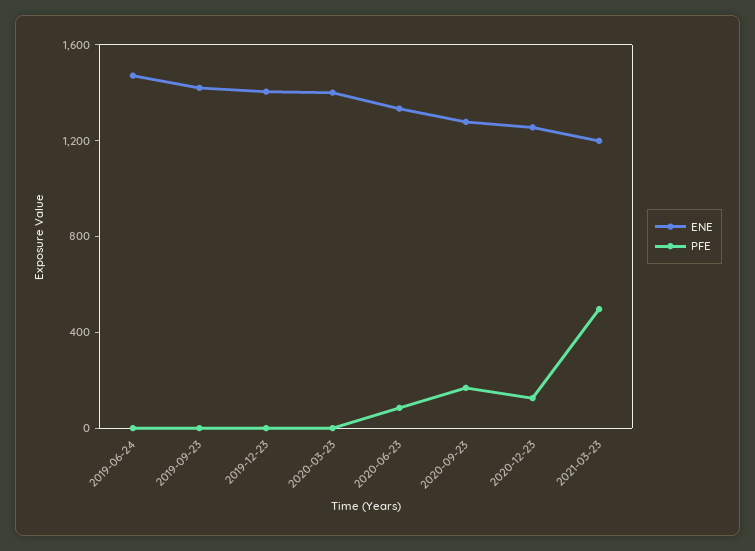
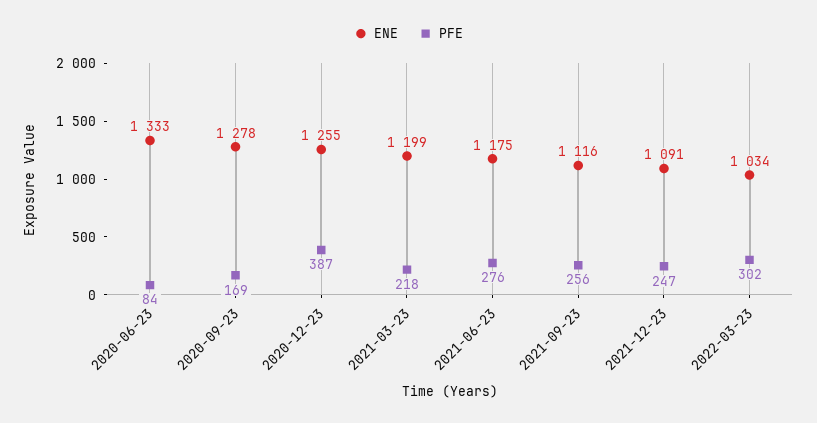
ENE, 2019-06-24: 1500 -> none
PFE, 2019-06-24: 0 -> none
ENE, 2019-09-23: 1400 -> none
PFE, 2019-09-23: 0 -> none
ENE, 2019-12-23: 1400 -> none
PFE, 2019-12-23: 0 -> none
ENE, 2020-03-23: 1400 -> none
PFE, 2020-03-23: 0 -> none
PFE, 2020-12-23: 100 -> 387
PFE, 2021-03-23: 500 -> 218
ENE, 2021-06-23: none -> 1175
PFE, 2021-06-23: none -> 276
ENE, 2021-09-23: none -> 1116
PFE, 2021-09-23: none -> 256
ENE, 2021-12-23: none -> 1091
PFE, 2021-12-23: none -> 247
ENE, 2022-03-23: none -> 1034
PFE, 2022-03-23: none -> 302

